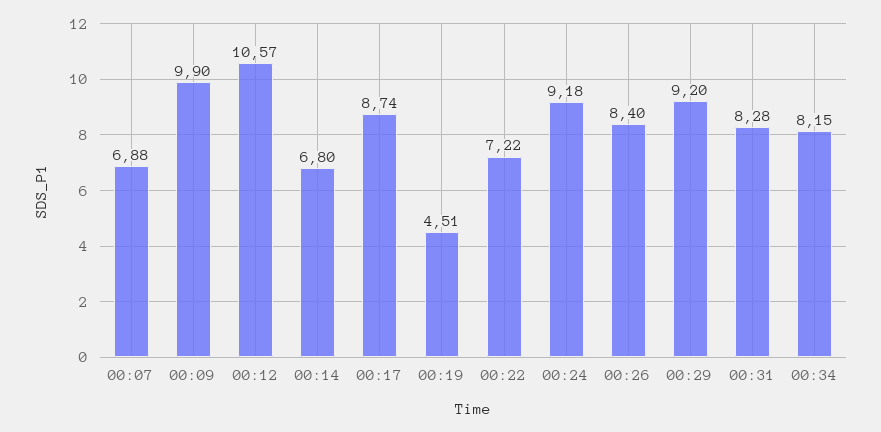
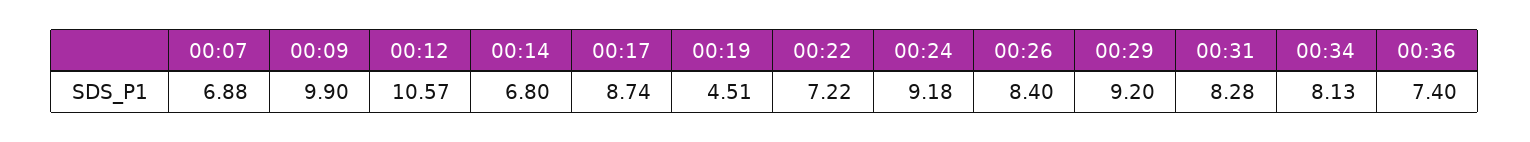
00:34: 8.15 -> 8.13
00:36: none -> 7.4

